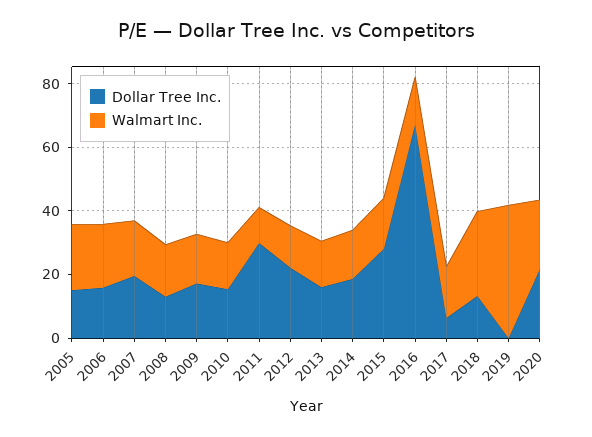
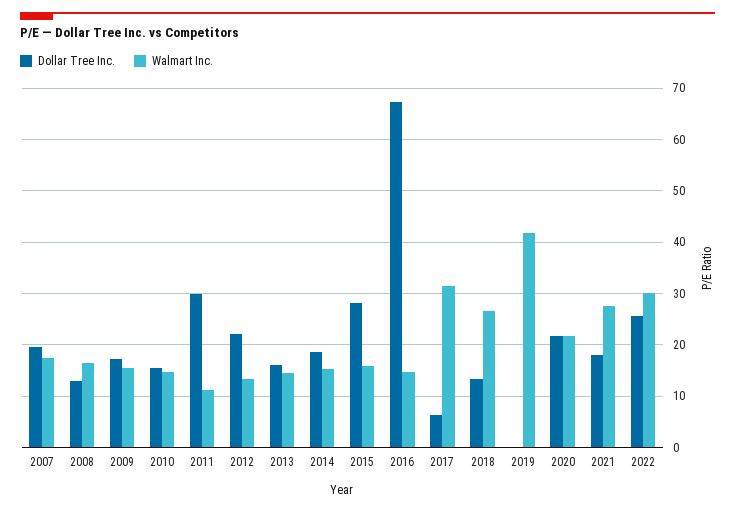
Dollar Tree Inc., 2005: 15 -> none
Walmart Inc., 2005: 20 -> none
Dollar Tree Inc., 2006: 15 -> none
Walmart Inc., 2006: 20 -> none
Walmart Inc., 2017: 15 -> 32
Dollar Tree Inc., 2021: none -> 18
Walmart Inc., 2021: none -> 28
Dollar Tree Inc., 2022: none -> 26
Walmart Inc., 2022: none -> 30

